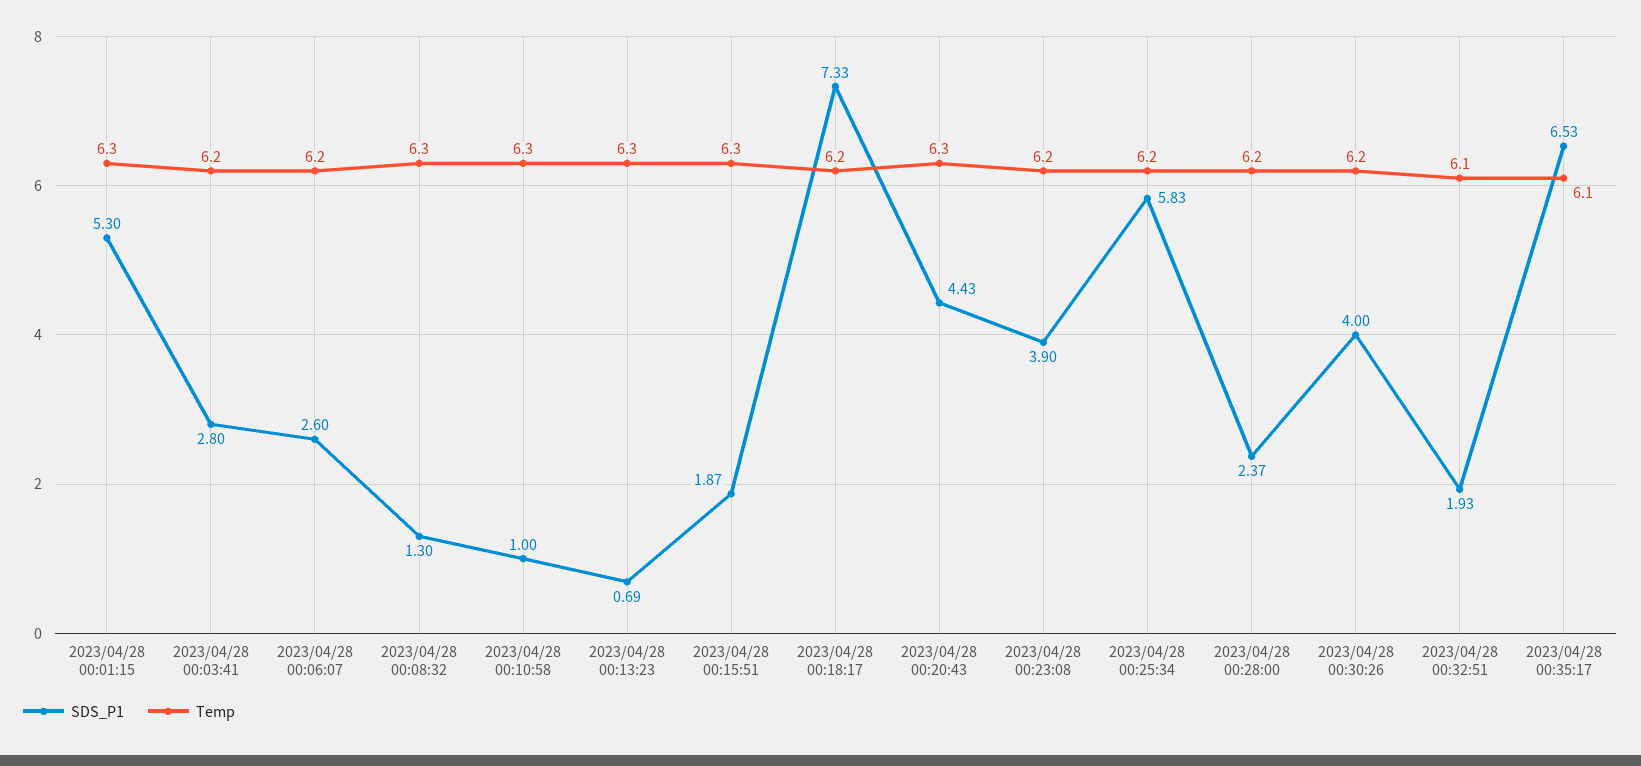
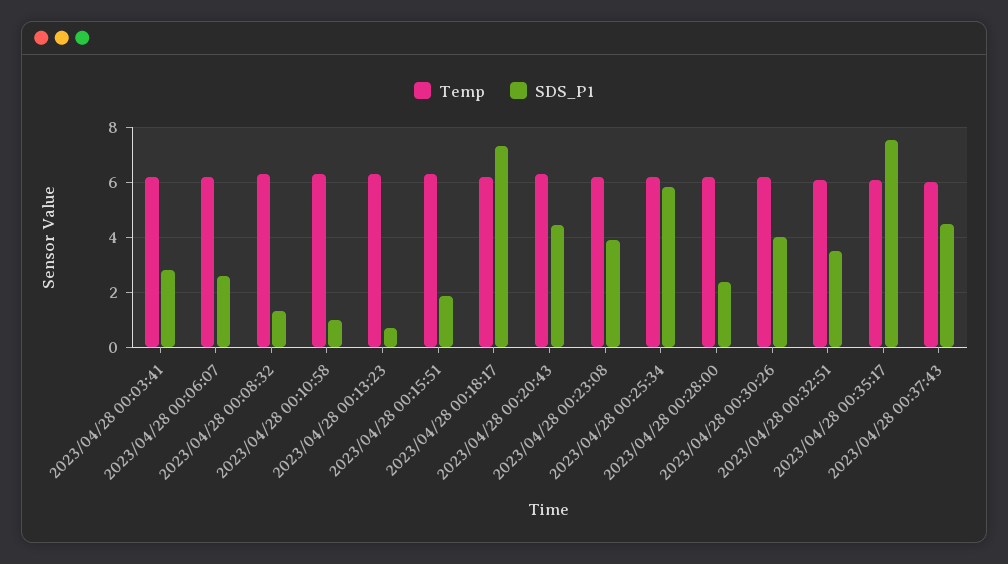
SDS_P1, 2023/04/28 00:01:15: 5.3 -> none
Temp, 2023/04/28 00:01:15: 6.3 -> none
SDS_P1, 2023/04/28 00:32:51: 1.93 -> 3.5
SDS_P1, 2023/04/28 00:35:17: 6.53 -> 7.5
Temp, 2023/04/28 00:37:43: none -> 6
SDS_P1, 2023/04/28 00:37:43: none -> 4.5

